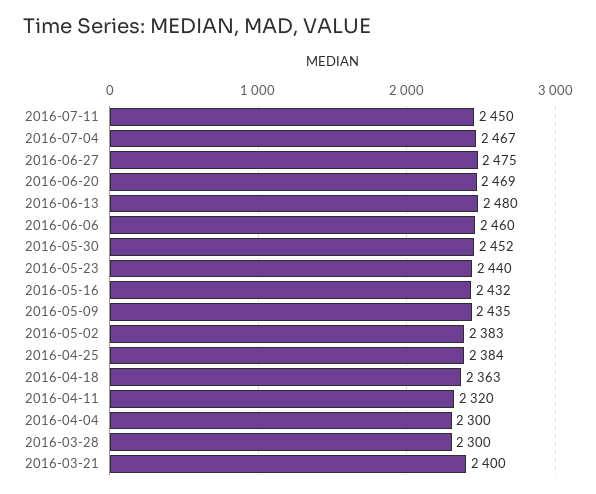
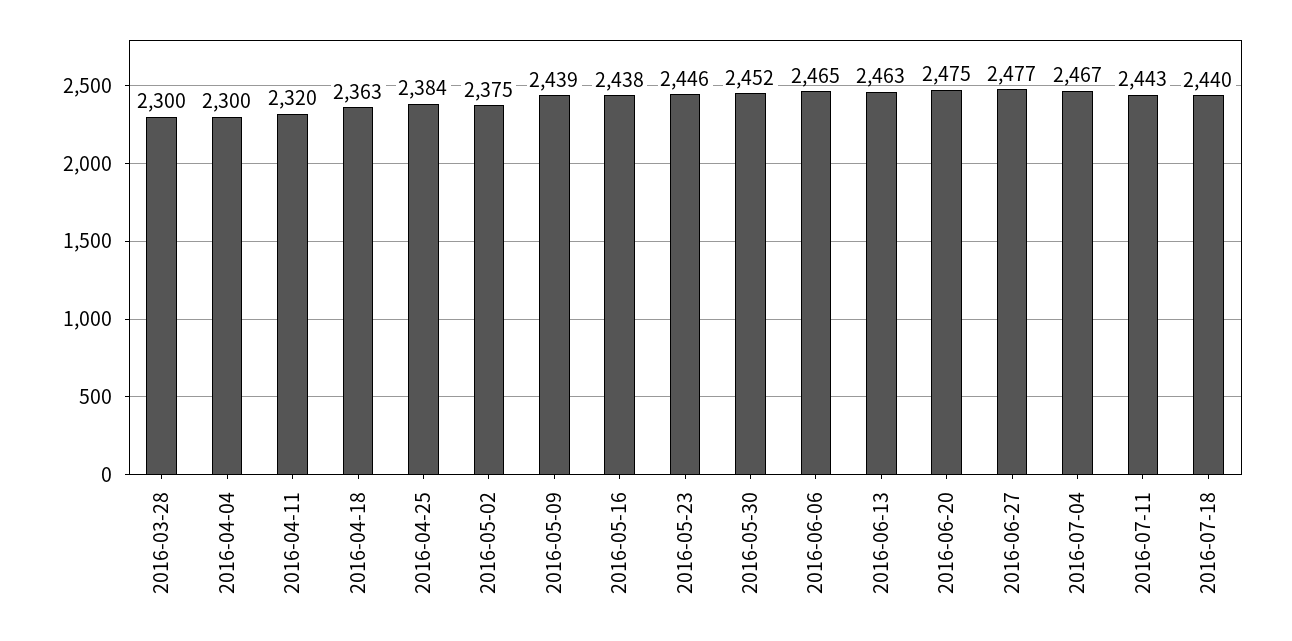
2016-07-11: 2450 -> 2443
2016-06-27: 2475 -> 2477
2016-06-20: 2469 -> 2475
2016-06-13: 2480 -> 2463
2016-06-06: 2460 -> 2465
2016-05-23: 2440 -> 2446
2016-05-16: 2432 -> 2438
2016-05-09: 2435 -> 2439
2016-05-02: 2383 -> 2375
2016-03-21: 2400 -> none
2016-07-18: none -> 2440

